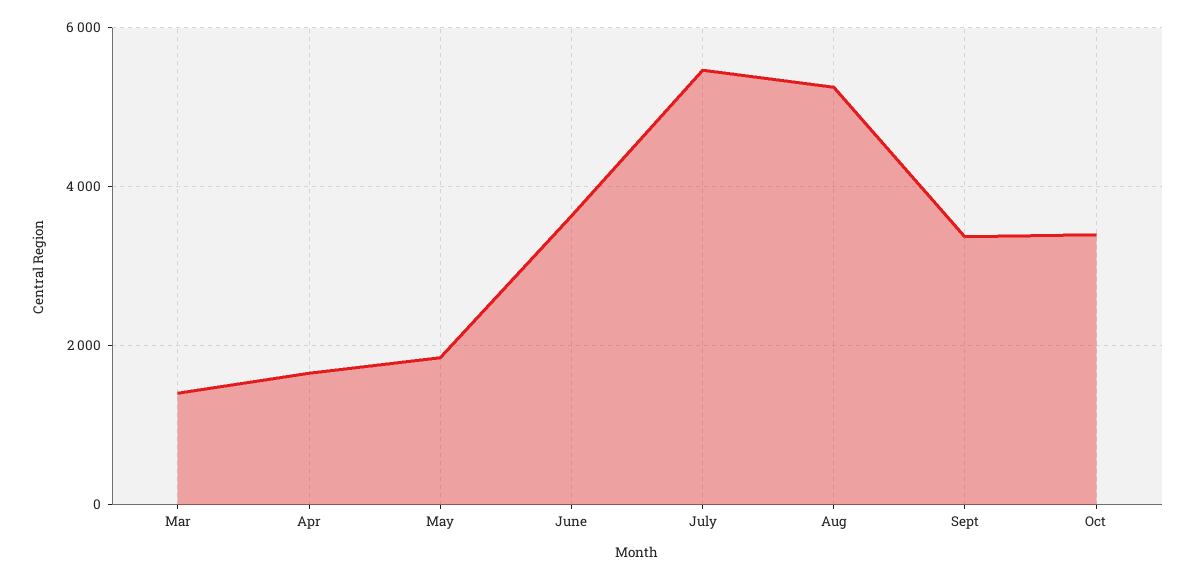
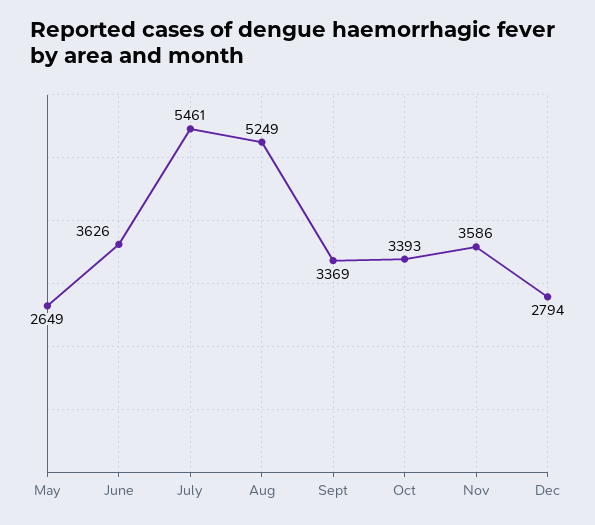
Mar: 1400 -> none
Apr: 1600 -> none
May: 1800 -> 2649
Nov: none -> 3586
Dec: none -> 2794

